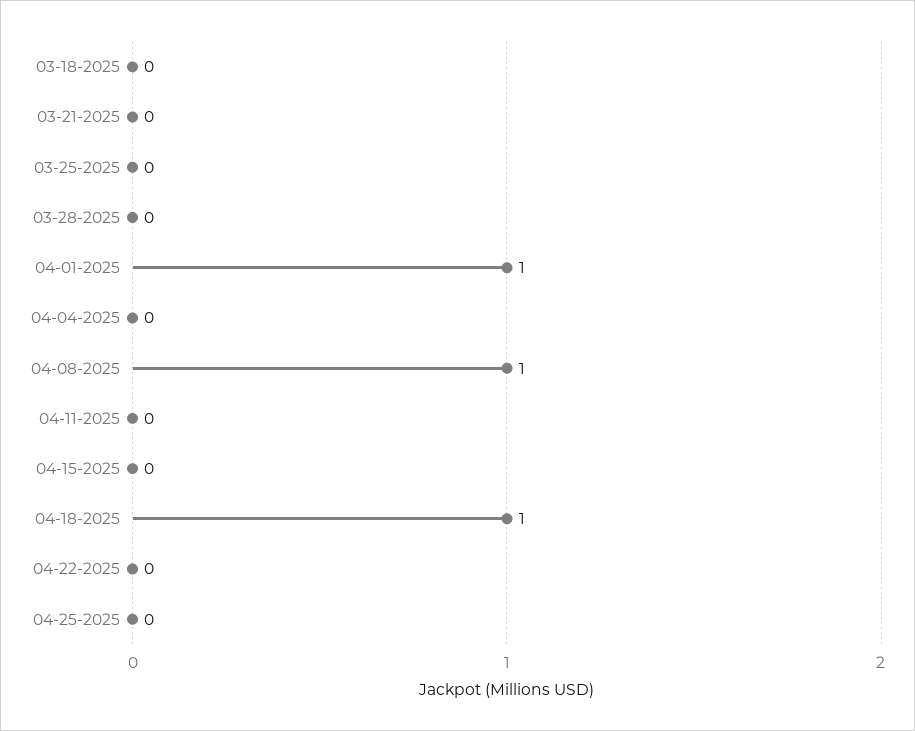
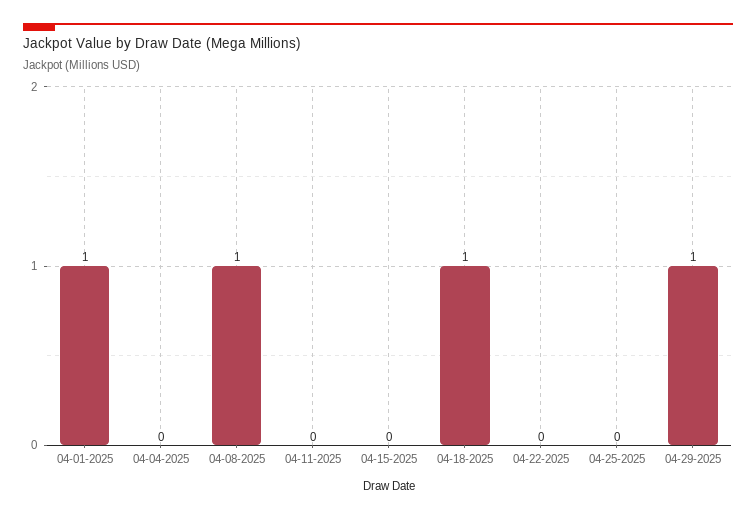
03-18-2025: 0 -> none
03-21-2025: 0 -> none
03-25-2025: 0 -> none
03-28-2025: 0 -> none
04-29-2025: none -> 1

